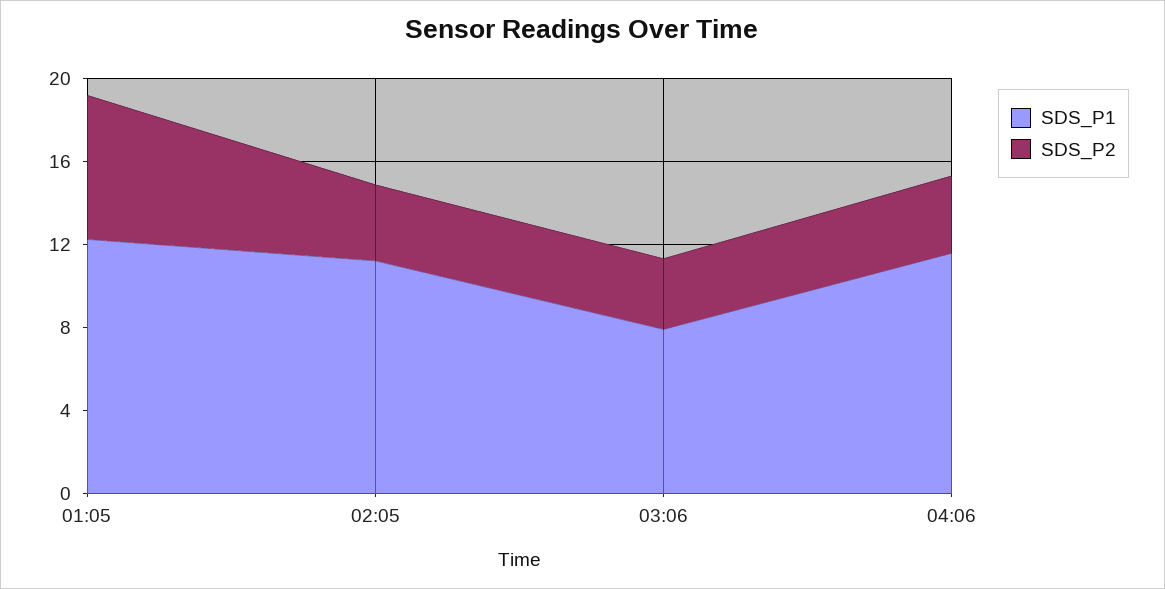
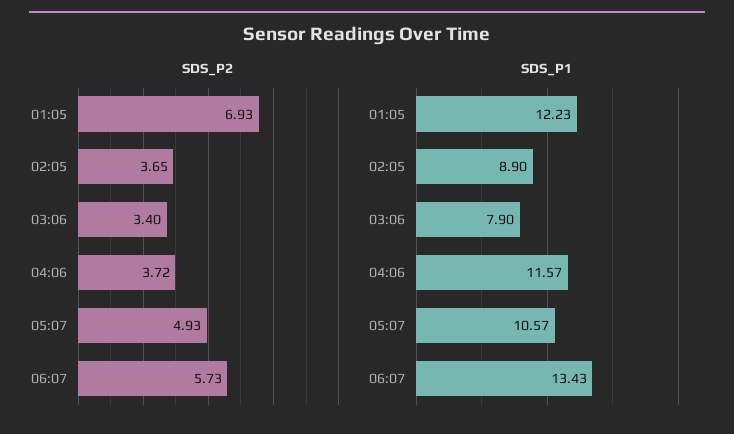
SDS_P1, 02:05: 11 -> 8.9
SDS_P2, 05:07: none -> 4.93
SDS_P2, 06:07: none -> 5.73
SDS_P1, 05:07: none -> 10.57
SDS_P1, 06:07: none -> 13.43

